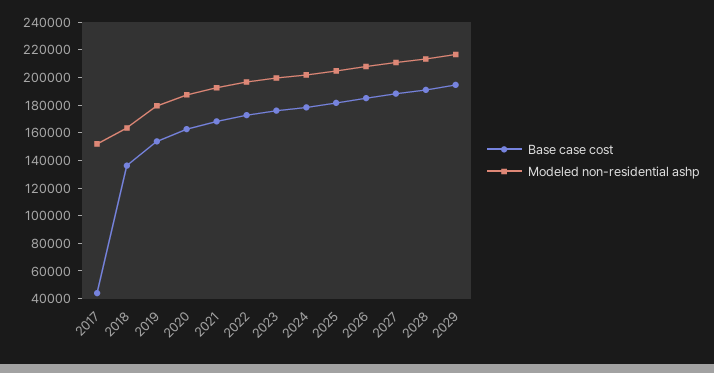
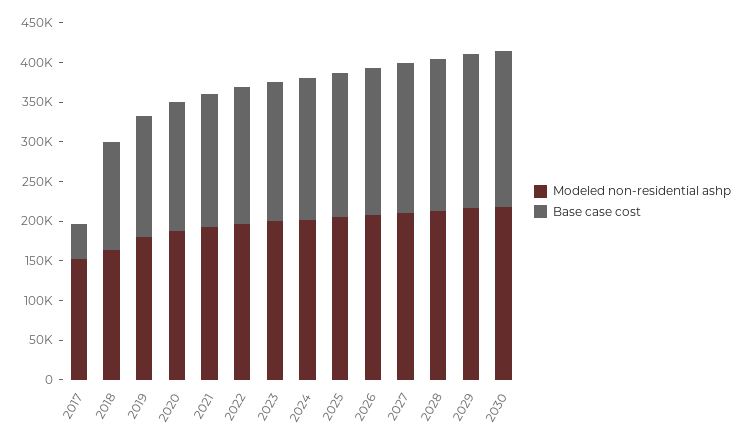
Modeled non-residential ashp, 2030: none -> 225000
Base case cost, 2030: none -> 200000

